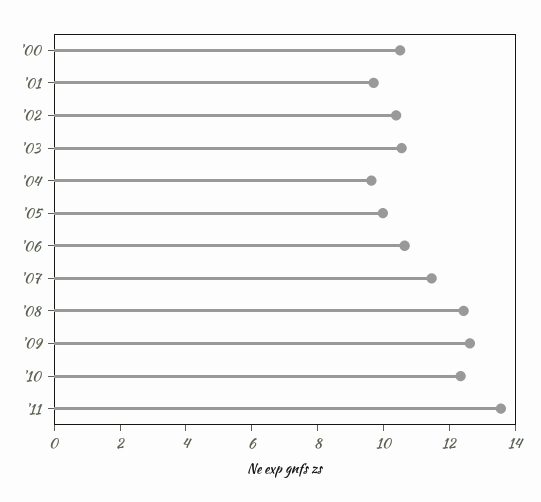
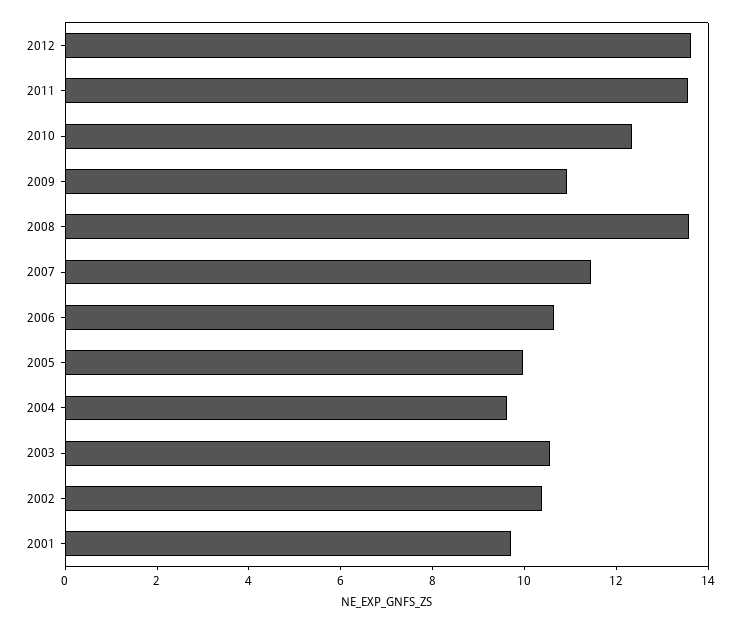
'00: 10.5 -> none
'08: 12.5 -> 13.5
'09: 12.5 -> 11
2012: none -> 13.5

